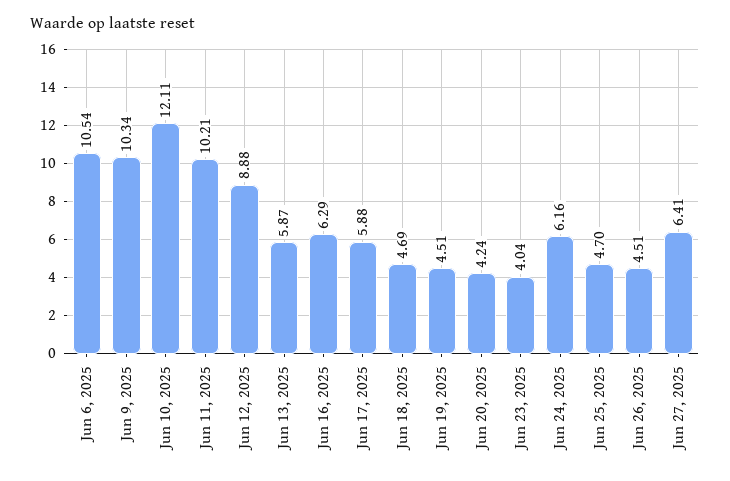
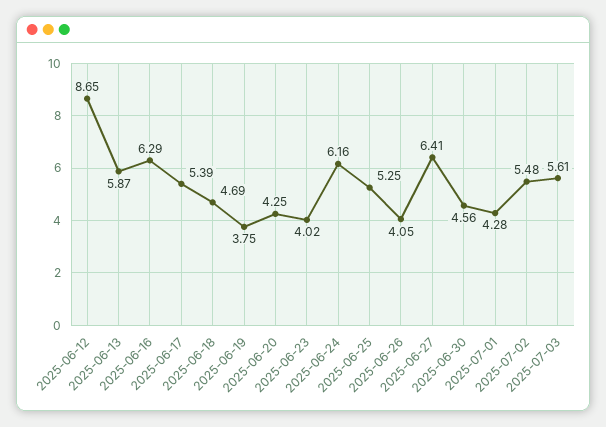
Jun 6, 2025: 10.54 -> none
Jun 9, 2025: 10.34 -> none
Jun 10, 2025: 12.11 -> none
Jun 11, 2025: 10.21 -> none
Jun 12, 2025: 8.88 -> 8.65
Jun 17, 2025: 5.88 -> 5.39
Jun 19, 2025: 4.51 -> 3.75
Jun 20, 2025: 4.24 -> 4.25
Jun 23, 2025: 4.04 -> 4.02
Jun 25, 2025: 4.7 -> 5.25
Jun 26, 2025: 4.51 -> 4.05
2025-06-30: none -> 4.56
2025-07-01: none -> 4.28
2025-07-02: none -> 5.48
2025-07-03: none -> 5.61

